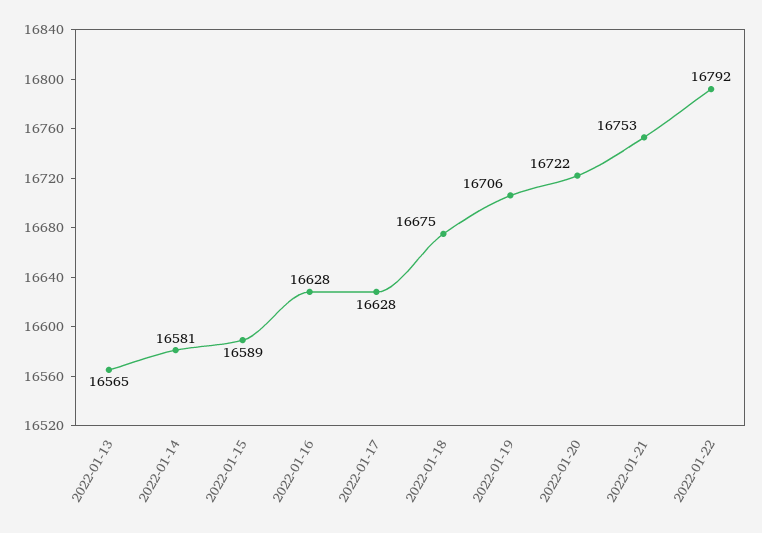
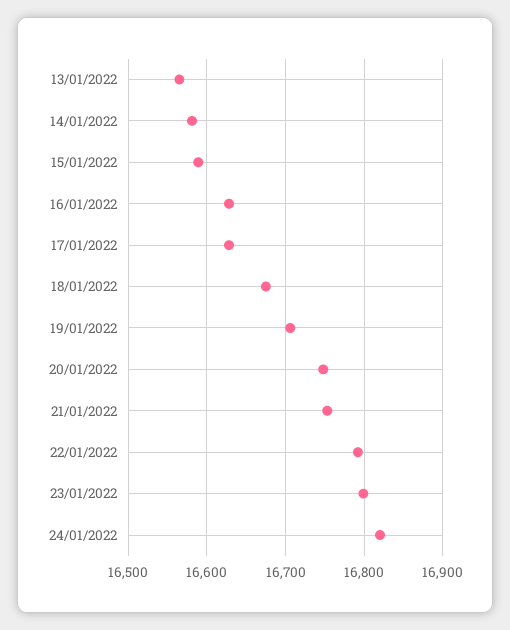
2022-01-20: 16722 -> 16750
23/01/2022: none -> 16800
24/01/2022: none -> 16820

